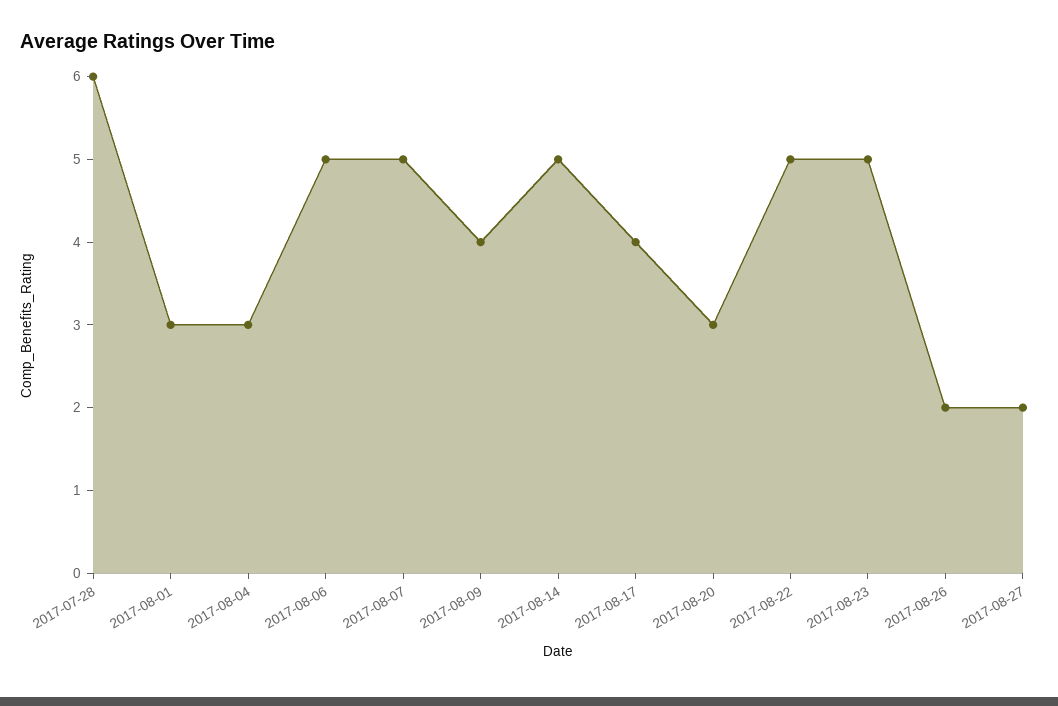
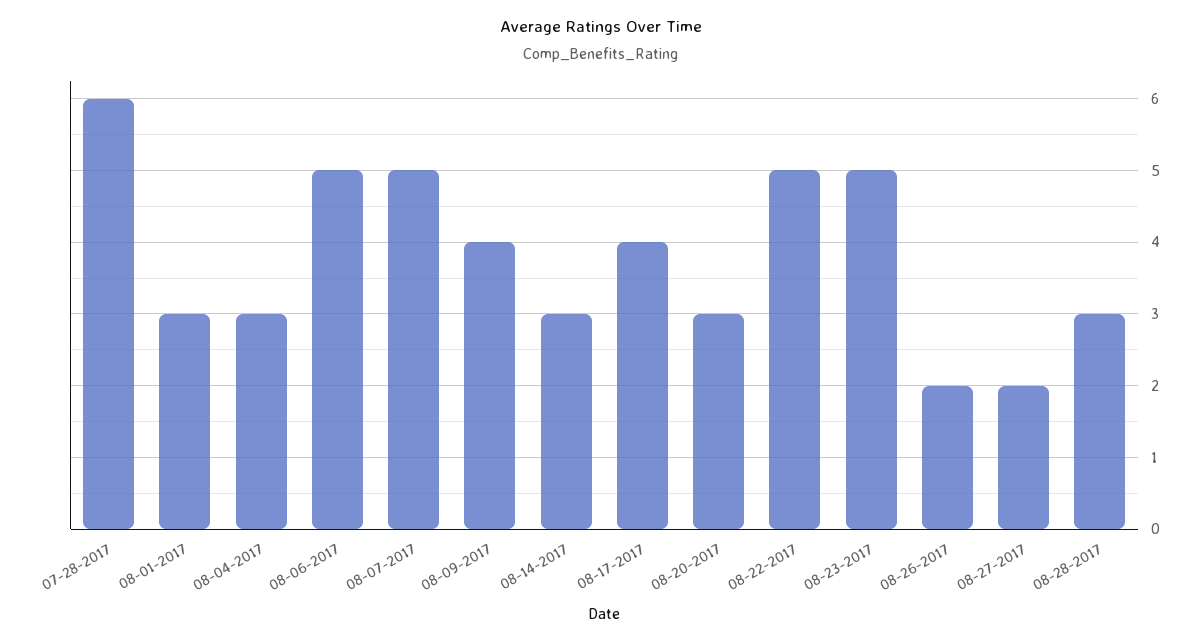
2017-08-14: 5 -> 3
08-28-2017: none -> 3

